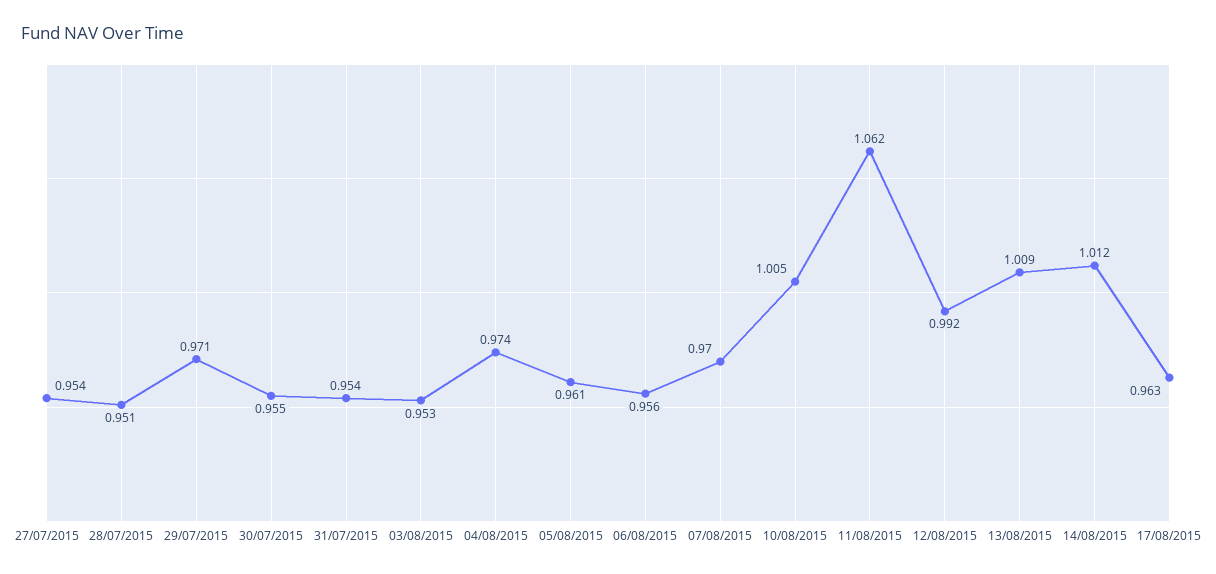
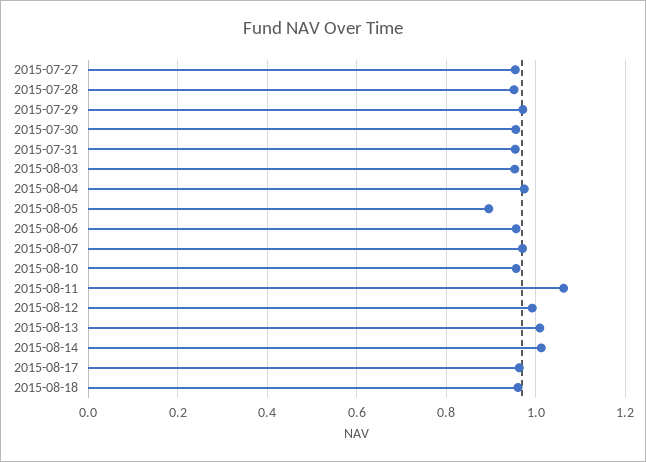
05/08/2015: 0.961 -> 0.9
10/08/2015: 1.005 -> 0.96
2015-08-18: none -> 0.96

